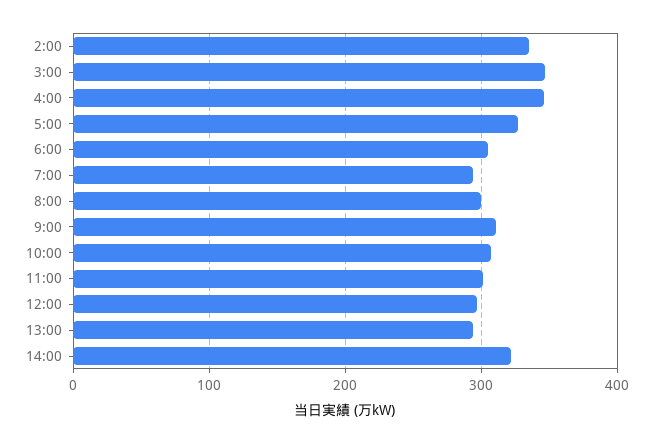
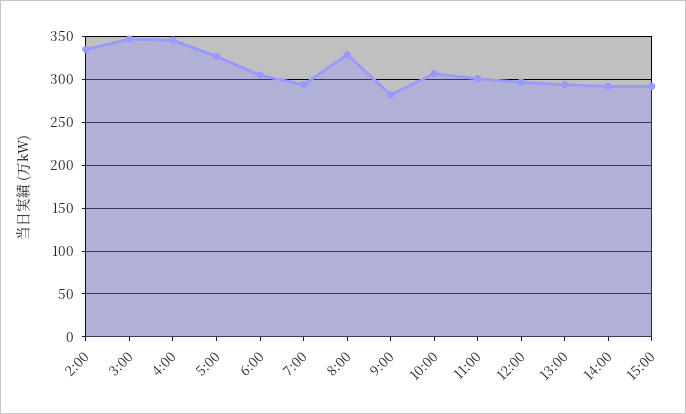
8:00: 300 -> 330
9:00: 310 -> 280
14:00: 320 -> 290
15:00: none -> 290

